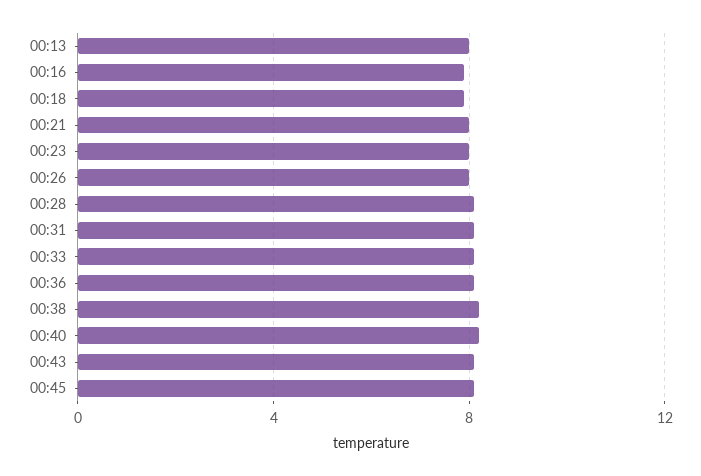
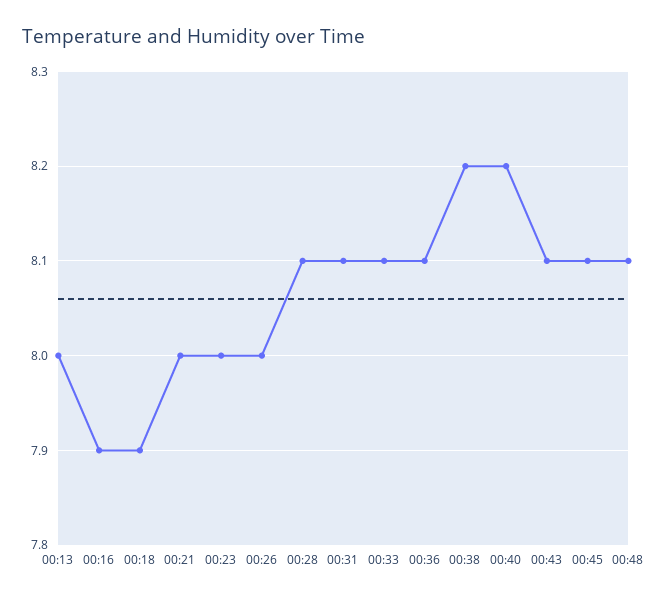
00:48: none -> 8.1

